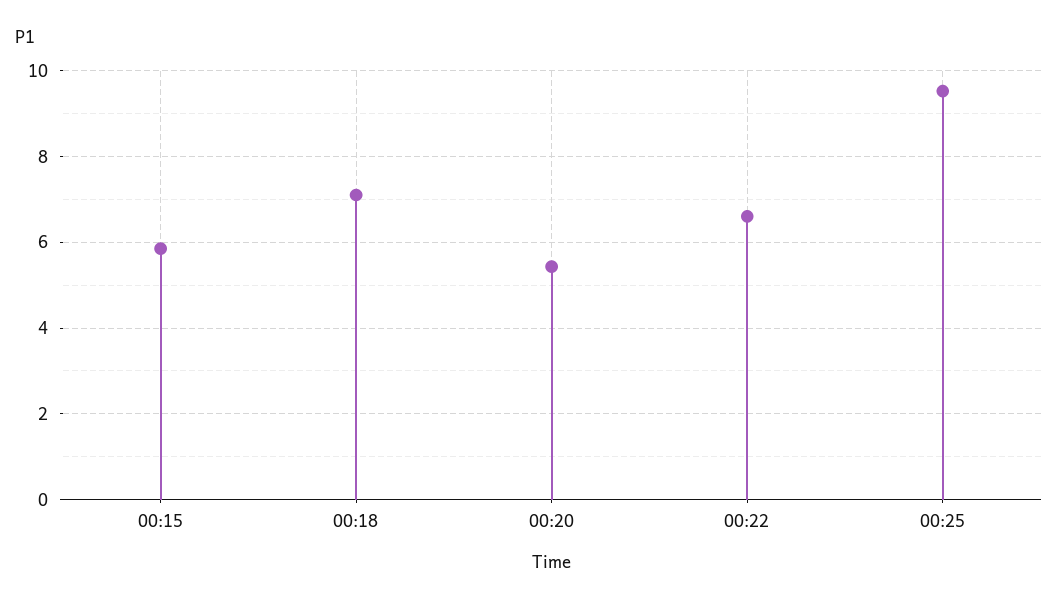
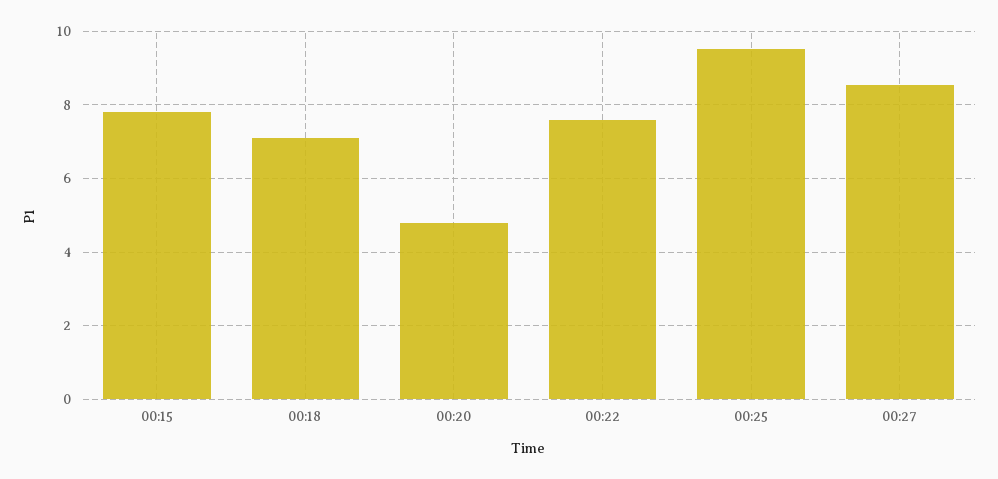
00:15: 5.8 -> 7.8
00:20: 5.4 -> 4.8
00:22: 6.6 -> 7.6
00:27: none -> 8.6

